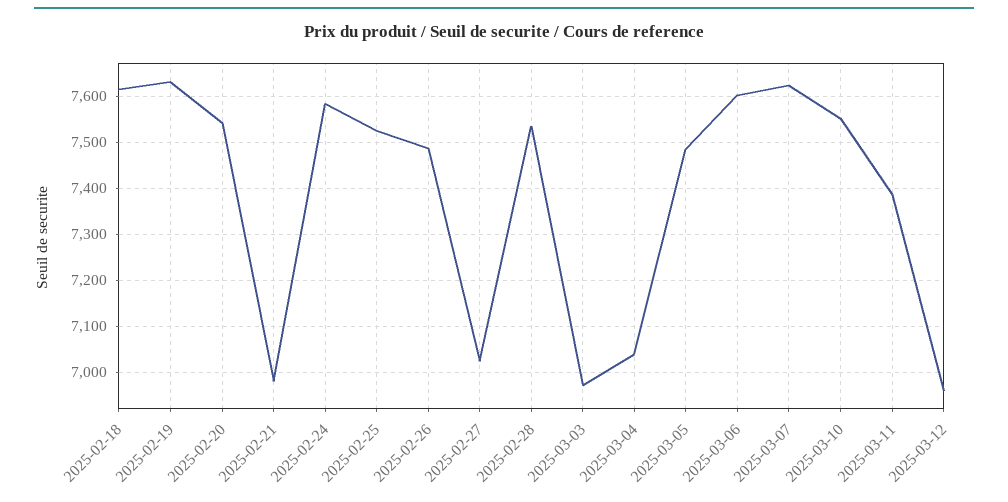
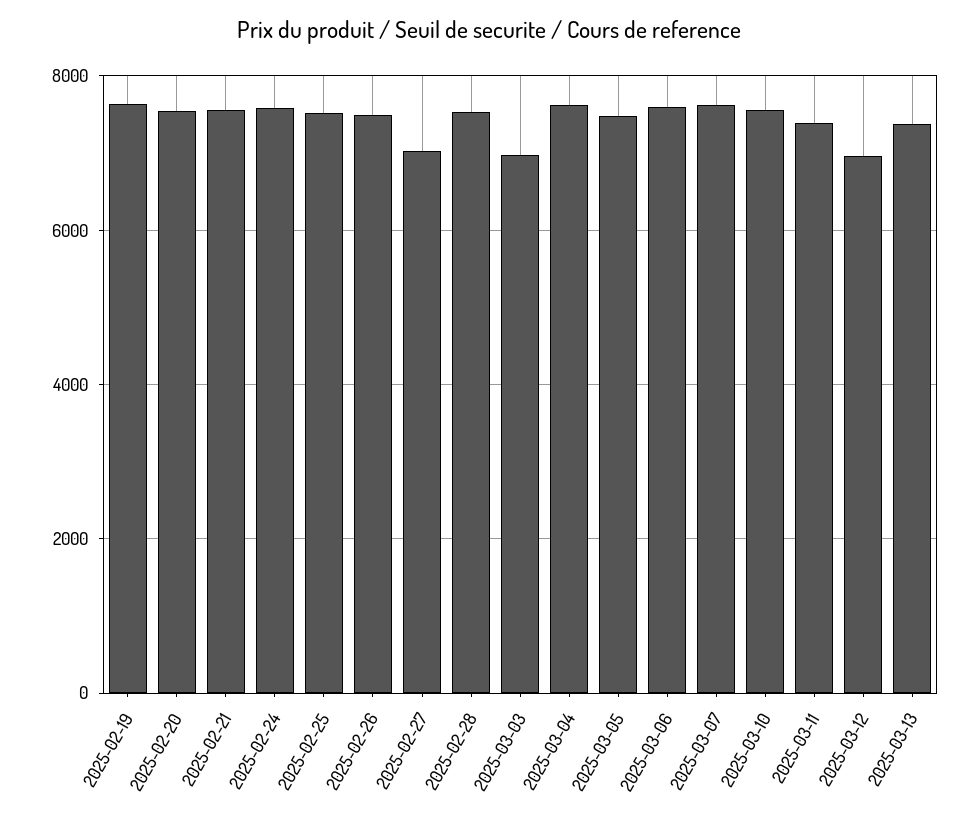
2025-02-18: 7620 -> none
2025-02-21: 6980 -> 7600
2025-03-04: 7040 -> 7600
2025-03-13: none -> 7400

